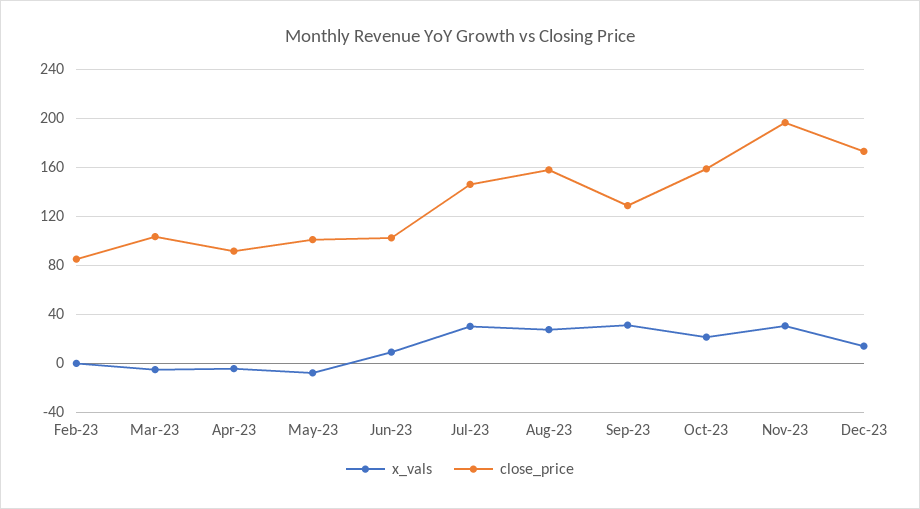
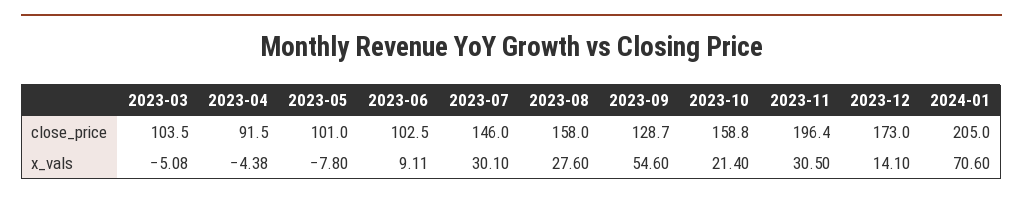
x_vals, Feb-23: 0 -> none
close_price, Feb-23: 85 -> none
x_vals, Sep-23: 30 -> 54.6
close_price, 2024-01: none -> 205
x_vals, 2024-01: none -> 70.6

